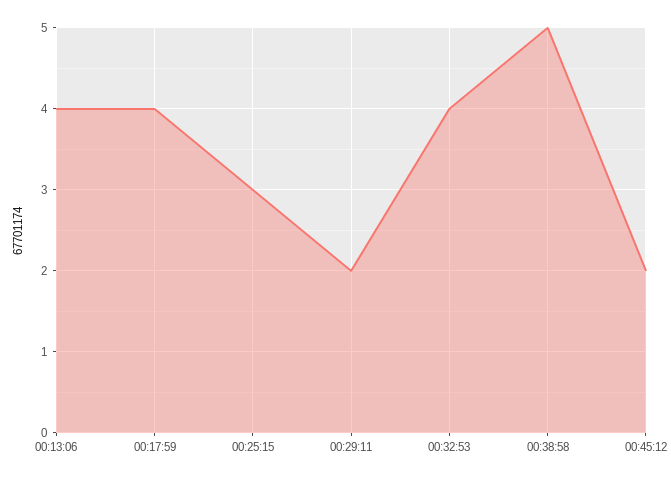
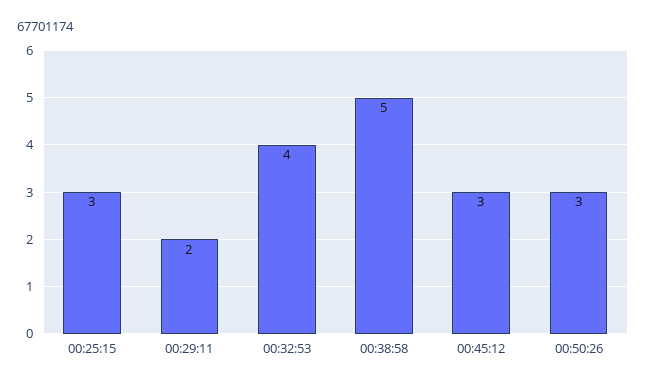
00:13:06: 4 -> none
00:17:59: 4 -> none
00:45:12: 2 -> 3
00:50:26: none -> 3

